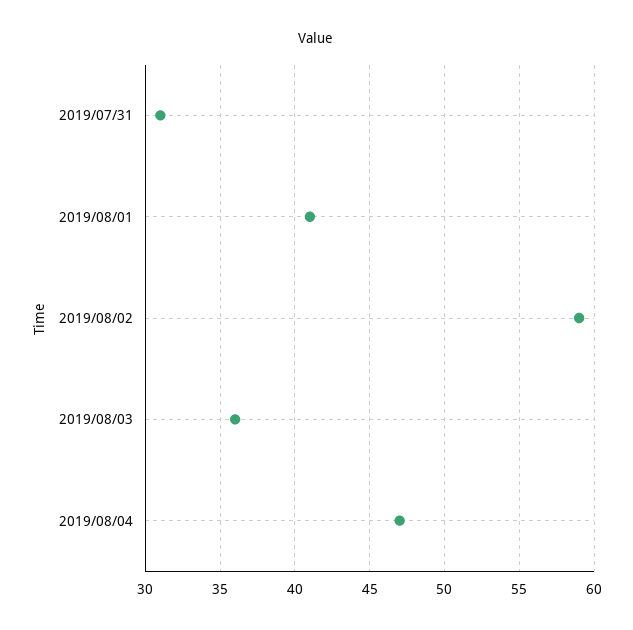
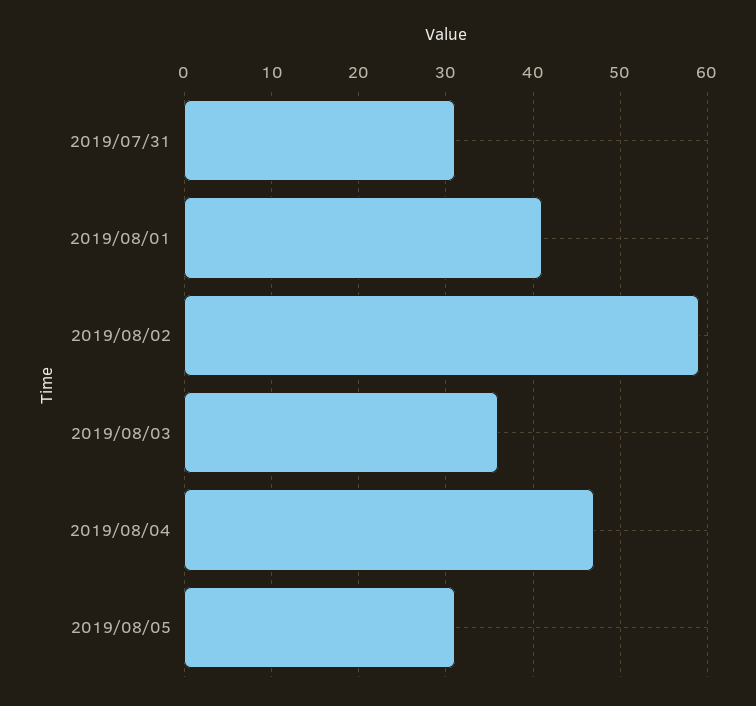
2019/08/05: none -> 31

